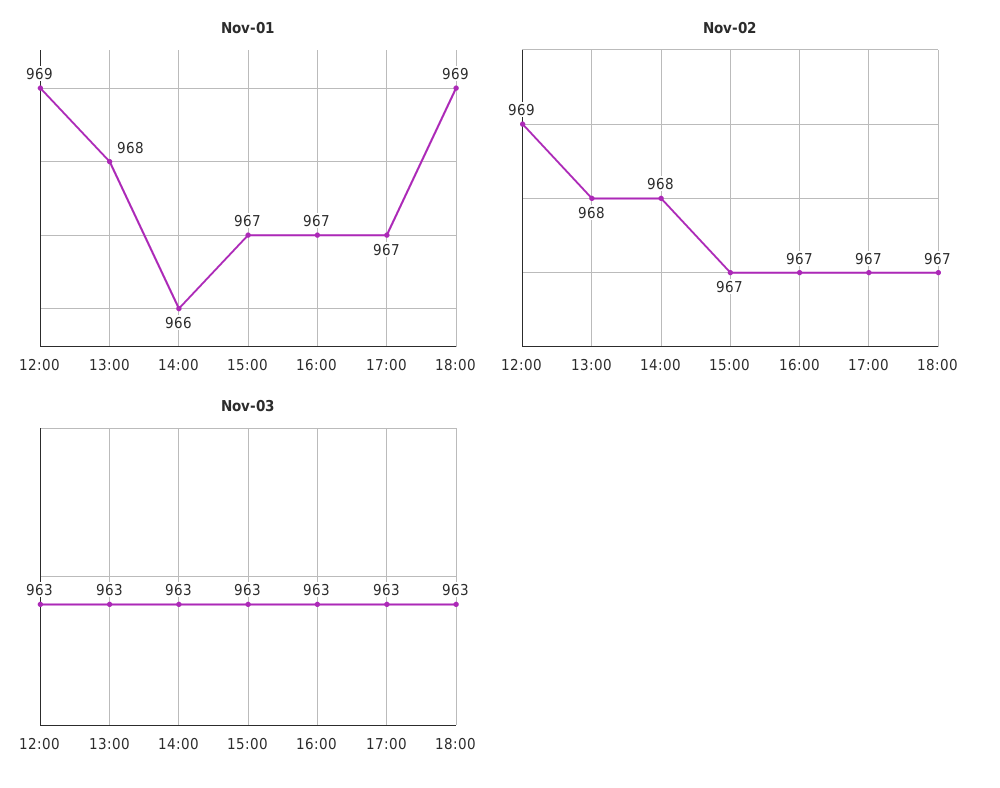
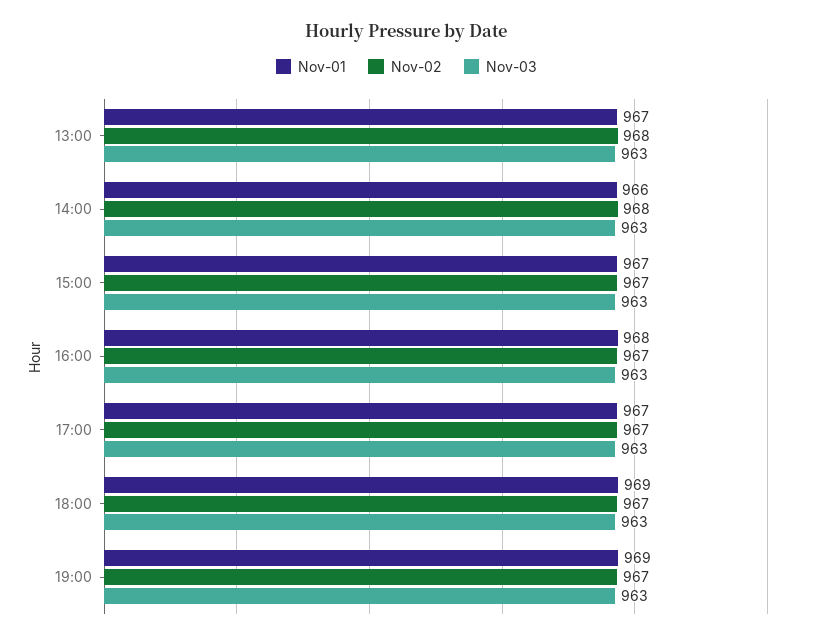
Nov-01, 12:00: 969 -> none
Nov-01, 13:00: 968 -> 967
Nov-01, 16:00: 967 -> 968
Nov-02, 12:00: 969 -> none
Nov-03, 12:00: 963 -> none
Nov-01, 19:00: none -> 969
Nov-02, 19:00: none -> 967
Nov-03, 19:00: none -> 963

